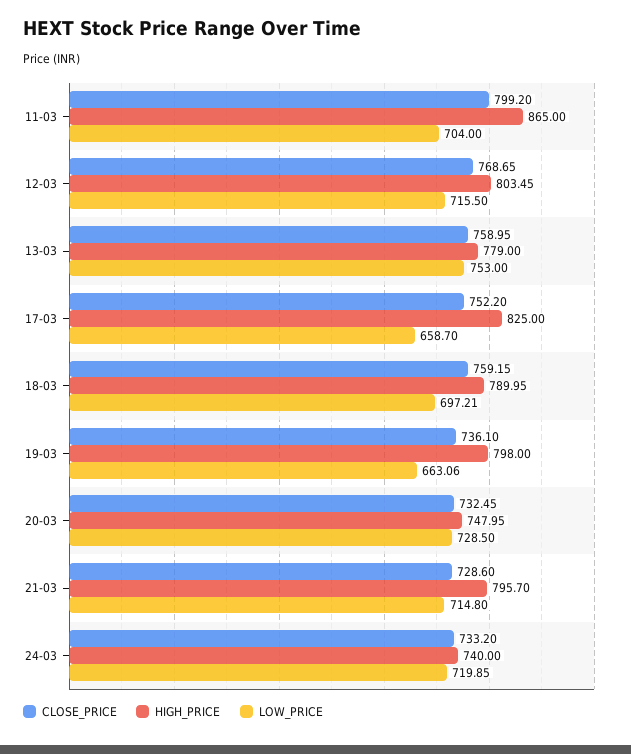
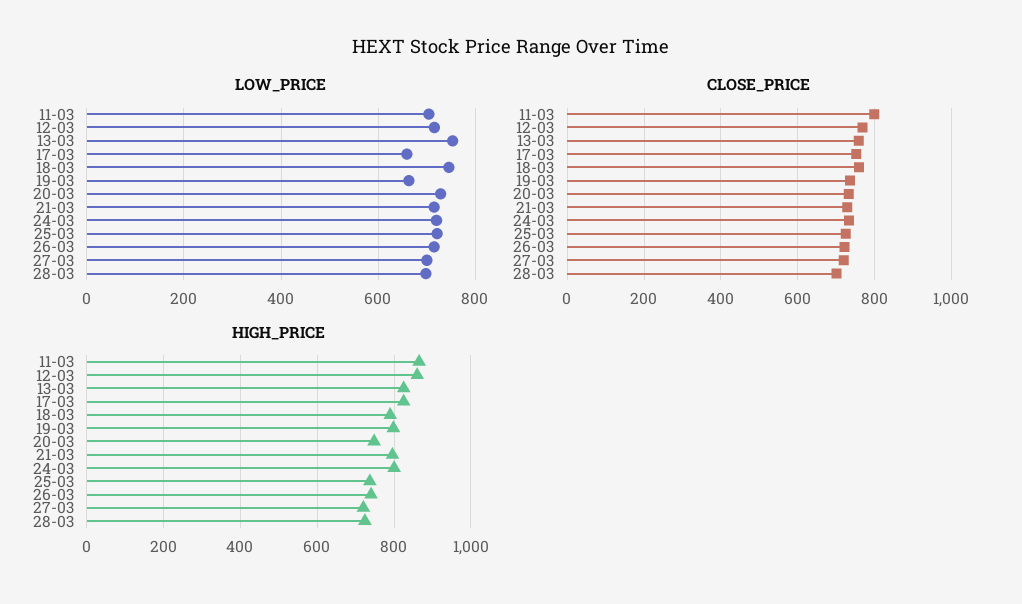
HIGH_PRICE, 12-03: 803.45 -> 860
HIGH_PRICE, 13-03: 779 -> 820
LOW_PRICE, 18-03: 697.21 -> 740
HIGH_PRICE, 24-03: 740 -> 800
LOW_PRICE, 25-03: none -> 720
LOW_PRICE, 26-03: none -> 720
LOW_PRICE, 27-03: none -> 700
LOW_PRICE, 28-03: none -> 700
CLOSE_PRICE, 25-03: none -> 720
CLOSE_PRICE, 26-03: none -> 720
CLOSE_PRICE, 27-03: none -> 720
CLOSE_PRICE, 28-03: none -> 700
HIGH_PRICE, 25-03: none -> 740
HIGH_PRICE, 26-03: none -> 740
HIGH_PRICE, 27-03: none -> 720
HIGH_PRICE, 28-03: none -> 720

